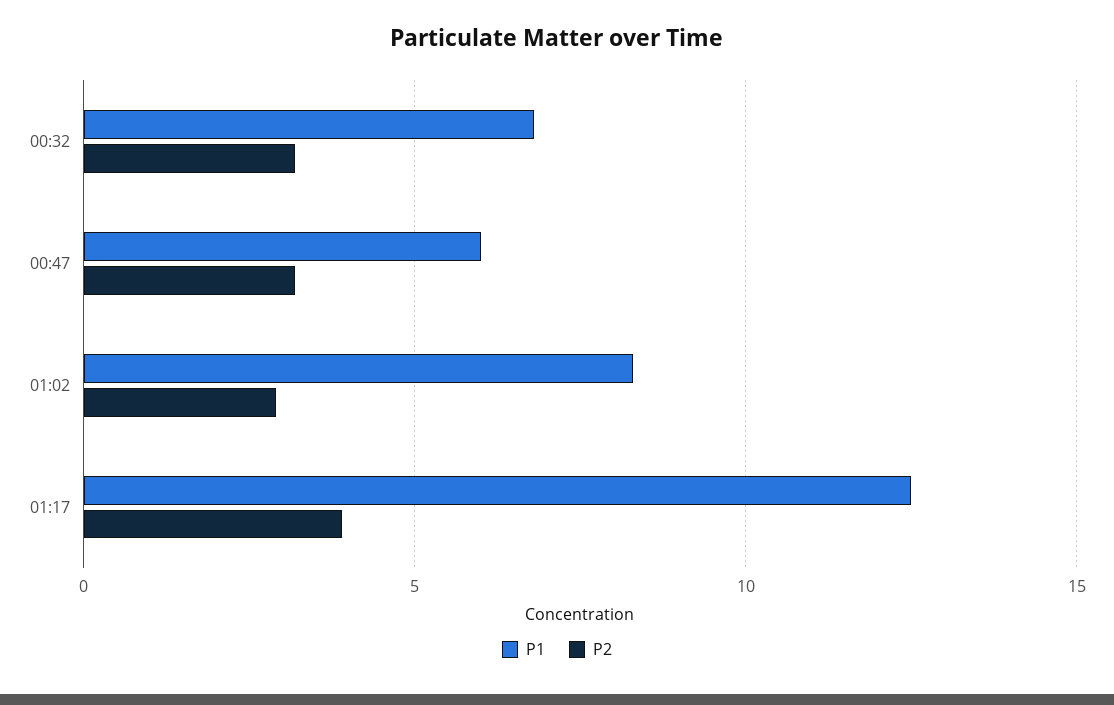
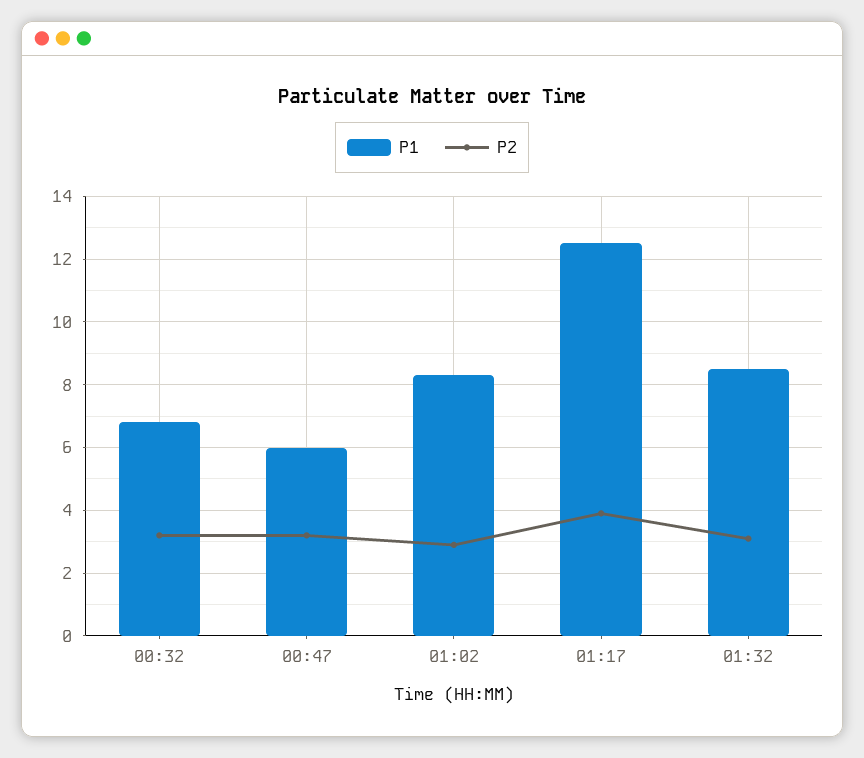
P1, 01:32: none -> 8.5
P2, 01:32: none -> 3

